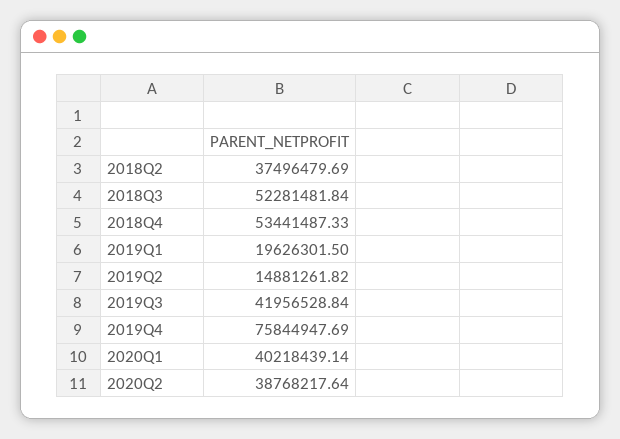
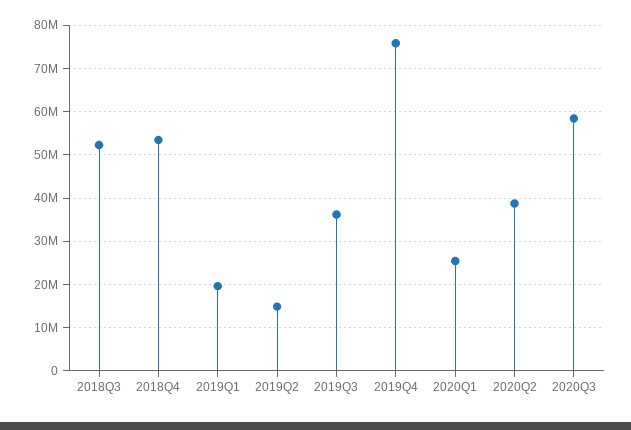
2018Q2: 37496479.69 -> none
2019Q3: 41956528.84 -> 36000000
2020Q1: 40218439.14 -> 26000000
2020Q3: none -> 58000000

